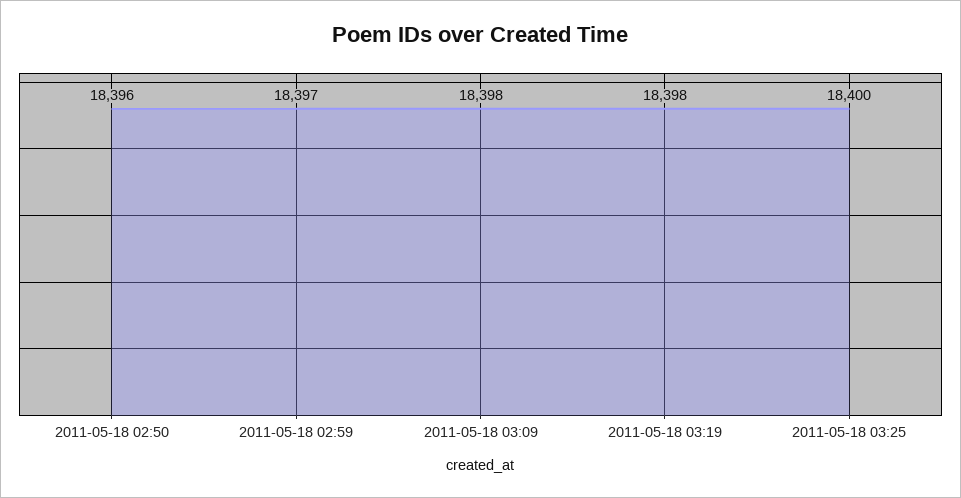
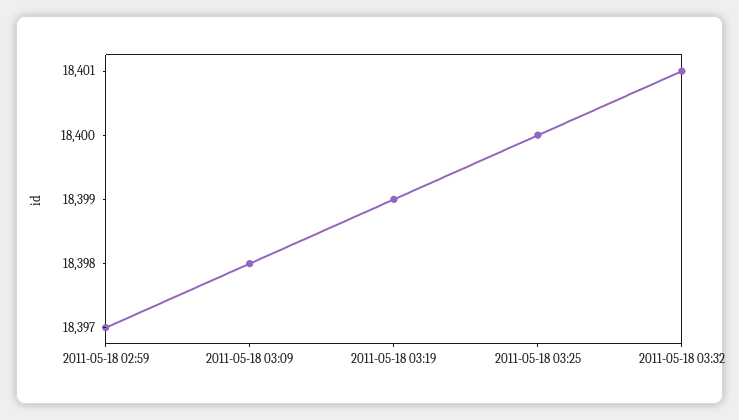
2011-05-18 02:50: 18396 -> none
2011-05-18 03:19: 18398 -> 18399
2011-05-18 03:32: none -> 18401

